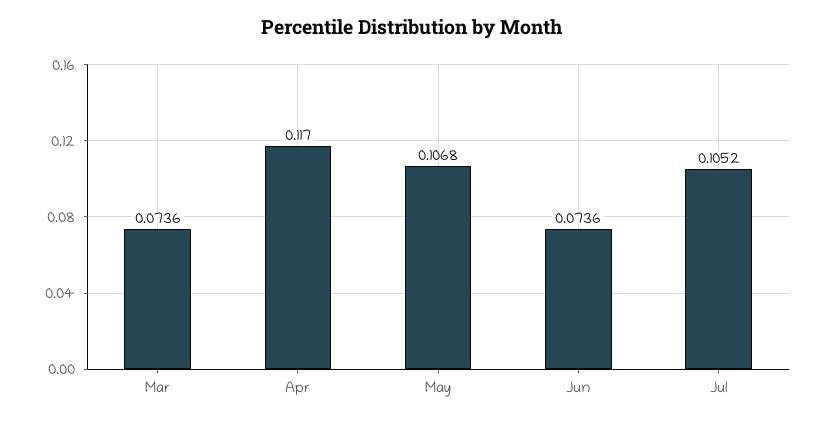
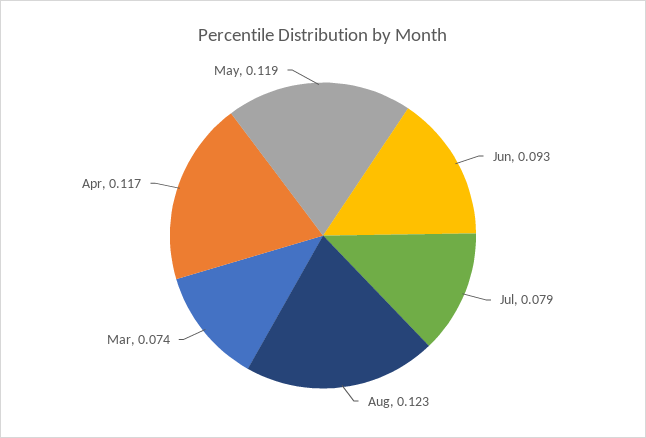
May: 0.1068 -> 0.119
Jun: 0.0736 -> 0.093
Jul: 0.1052 -> 0.079
Aug: none -> 0.123

